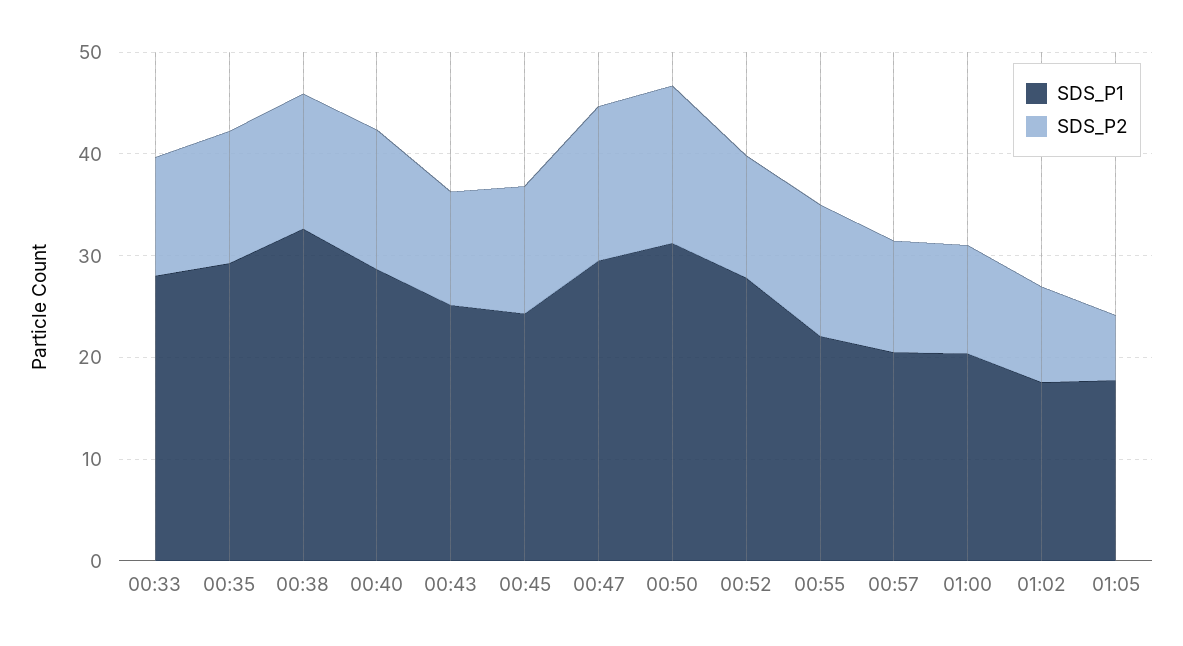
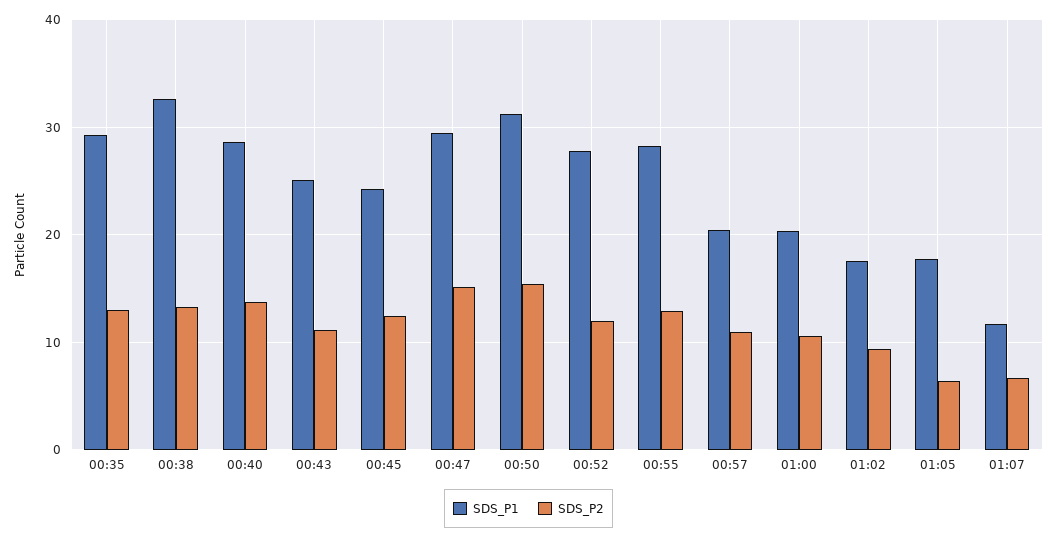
SDS_P1, 00:33: 28 -> none
SDS_P2, 00:33: 12 -> none
SDS_P1, 00:55: 22 -> 28
SDS_P1, 01:07: none -> 12
SDS_P2, 01:07: none -> 7

